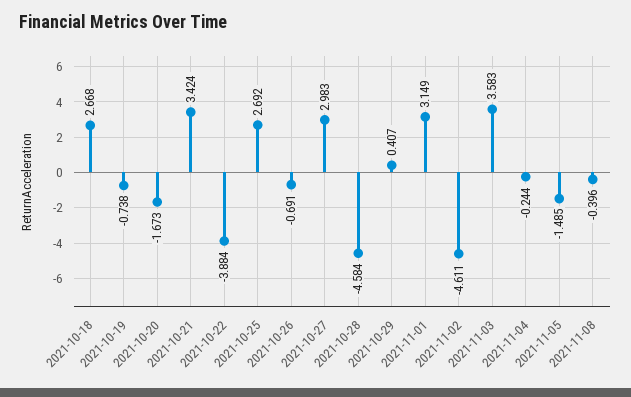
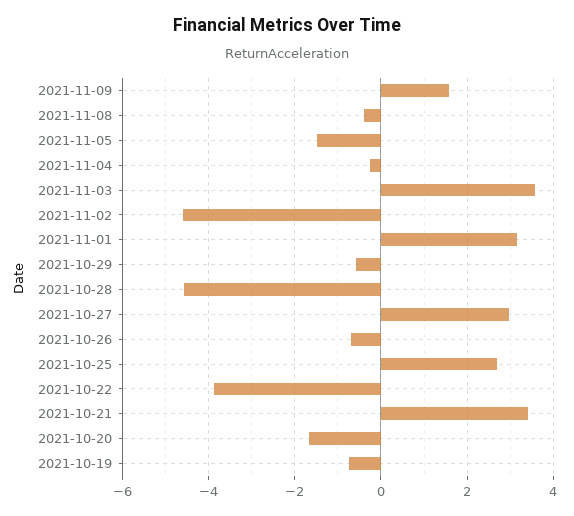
2021-10-18: 2.668 -> none
2021-10-29: 0.407 -> -0.6
2021-11-09: none -> 1.6

